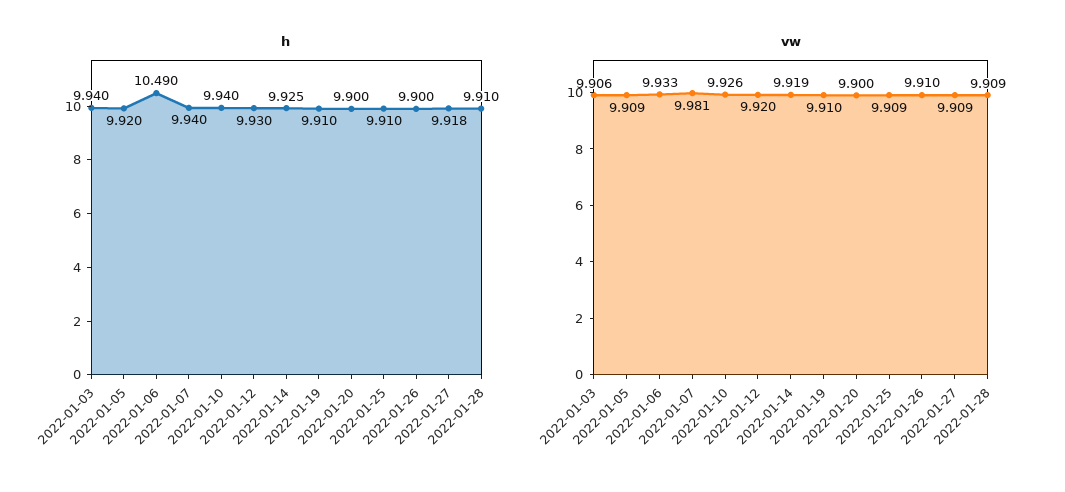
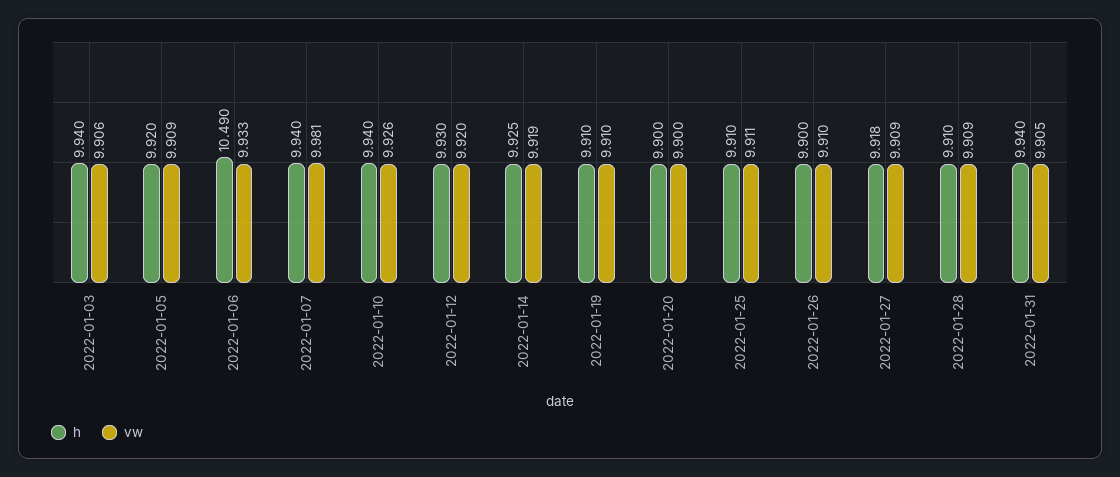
vw, 2022-01-25: 9.909 -> 9.911
h, 2022-01-31: none -> 9.94
vw, 2022-01-31: none -> 9.905

